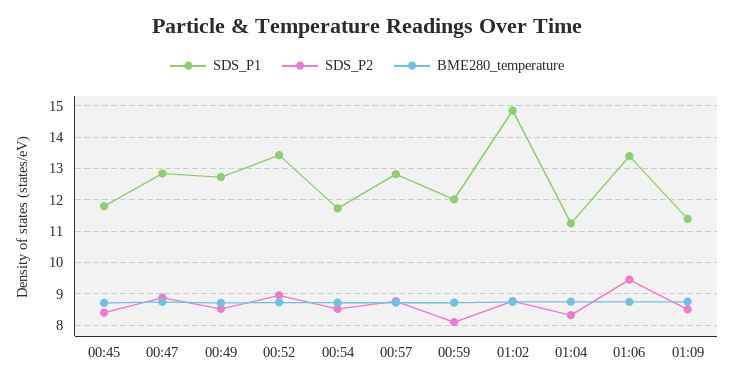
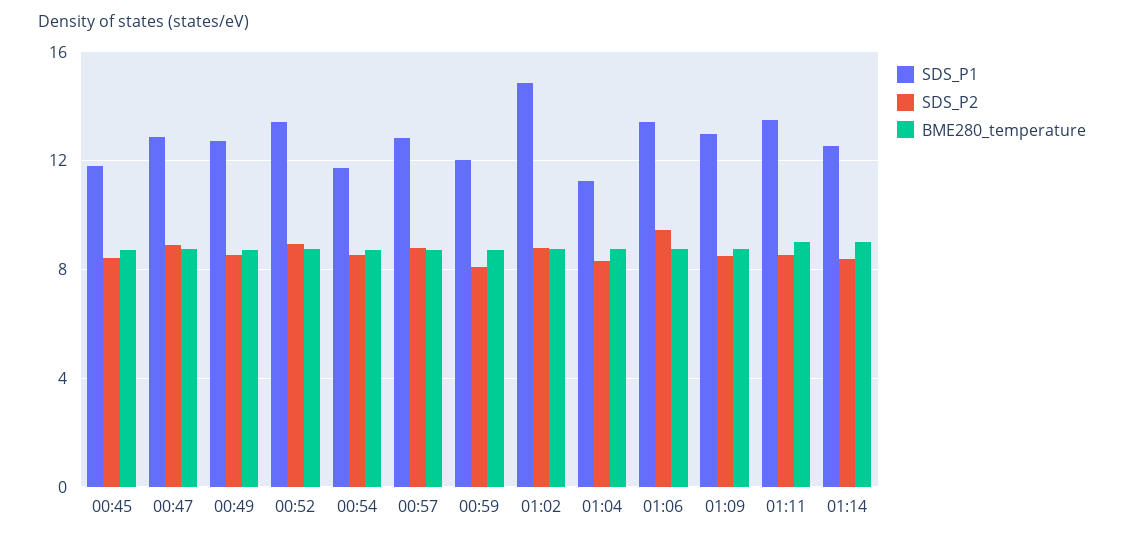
SDS_P1, 01:09: 11.4 -> 13
SDS_P1, 01:11: none -> 13.5
SDS_P2, 01:11: none -> 8.5
BME280_temperature, 01:11: none -> 9
SDS_P1, 01:14: none -> 12.5
SDS_P2, 01:14: none -> 8.5
BME280_temperature, 01:14: none -> 9

